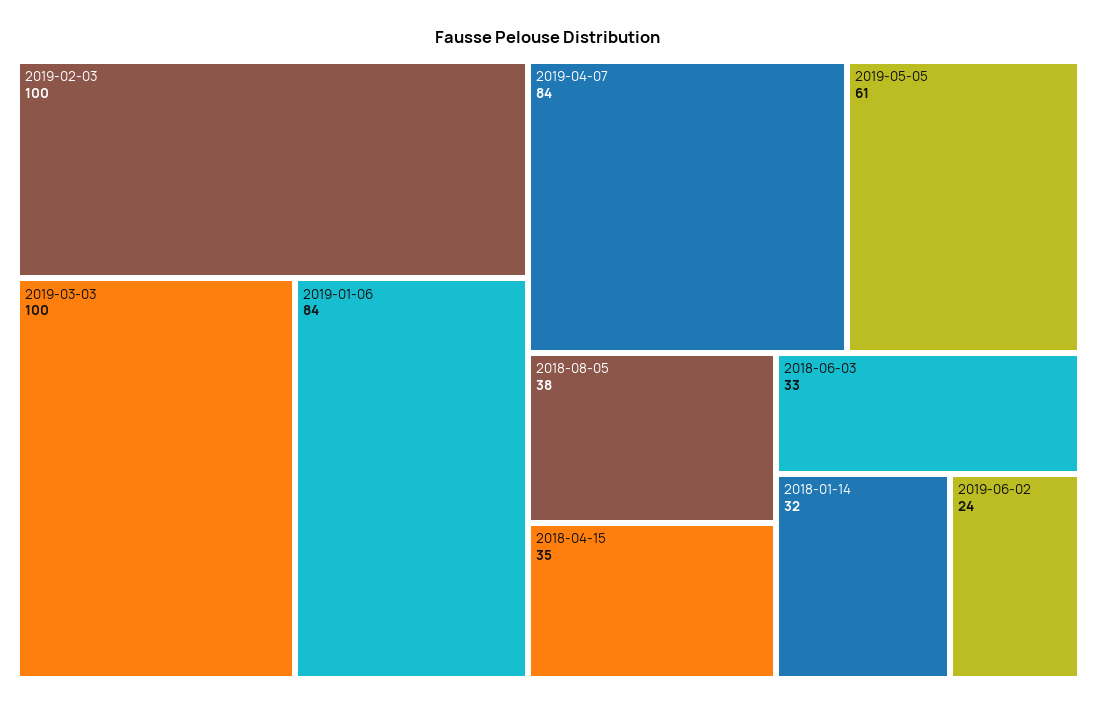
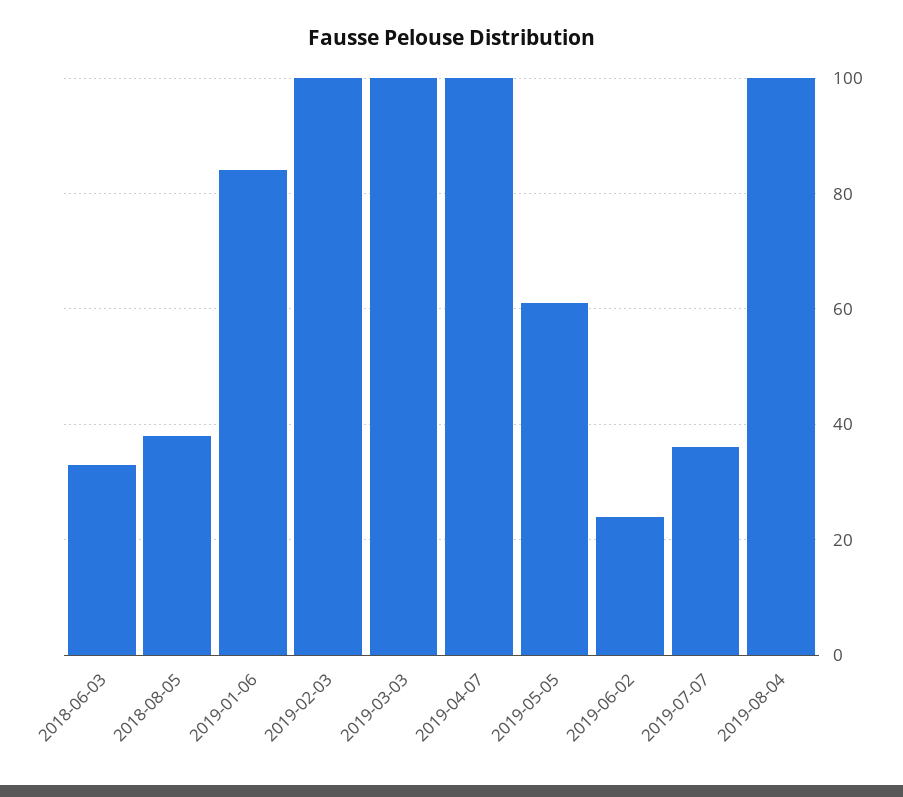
2019-04-07: 84 -> 100
2018-04-15: 35 -> none
2018-01-14: 32 -> none
2019-07-07: none -> 35
2019-08-04: none -> 100

